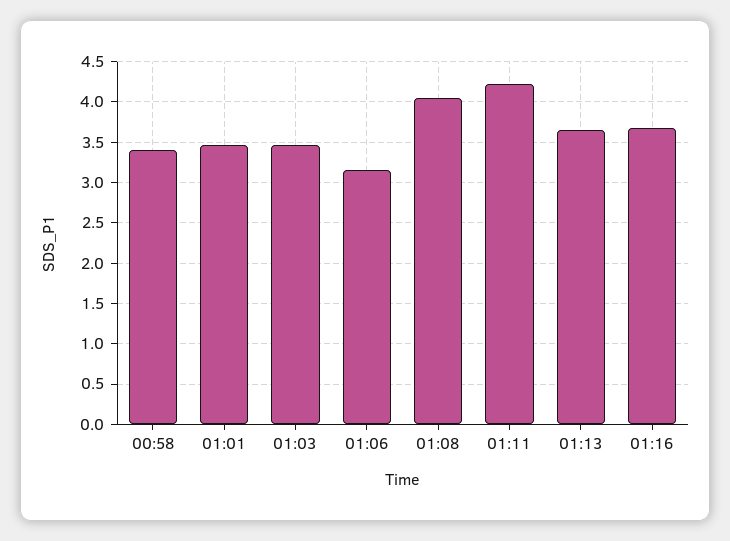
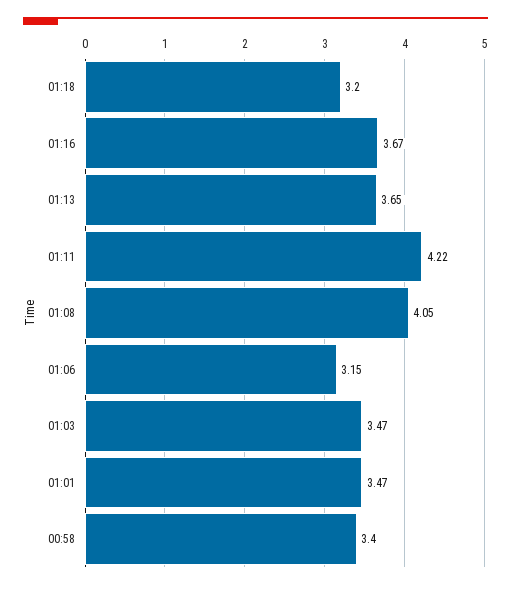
01:18: none -> 3.2

